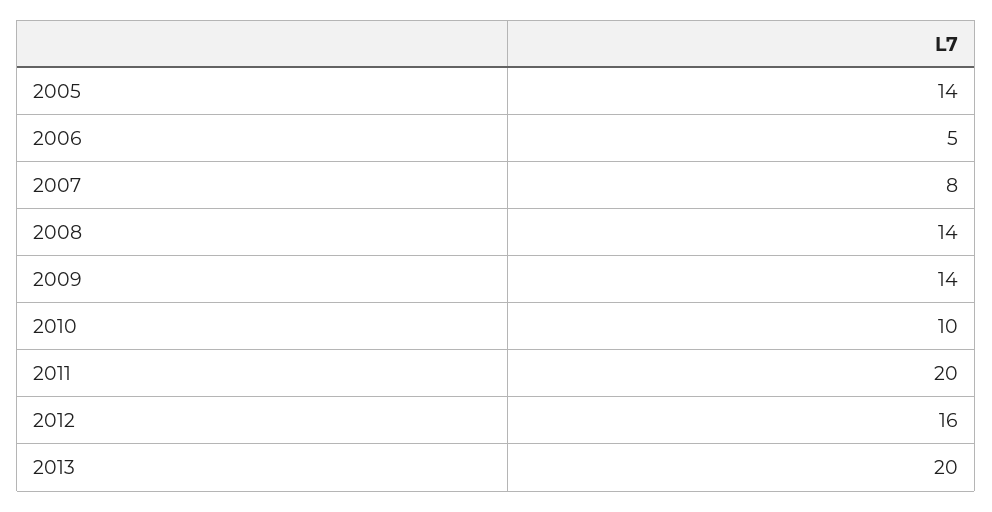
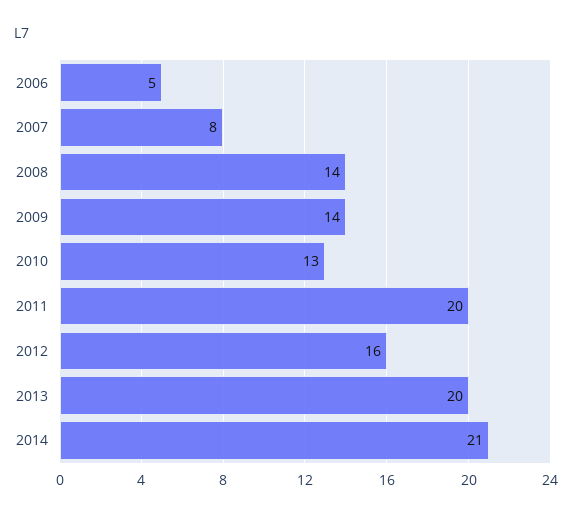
2005: 14 -> none
2010: 10 -> 13
2014: none -> 21

